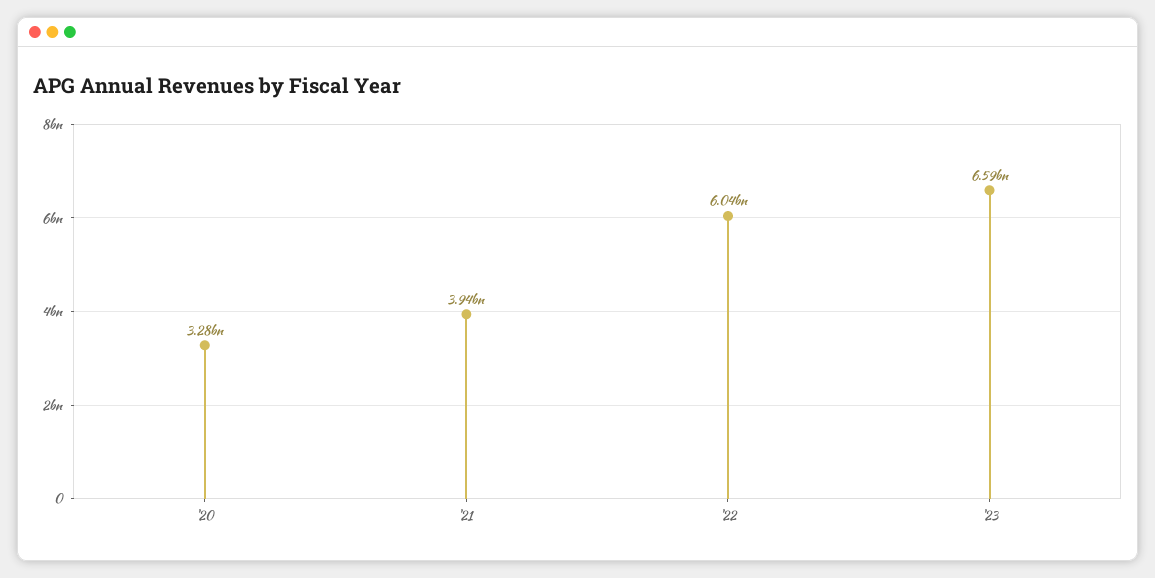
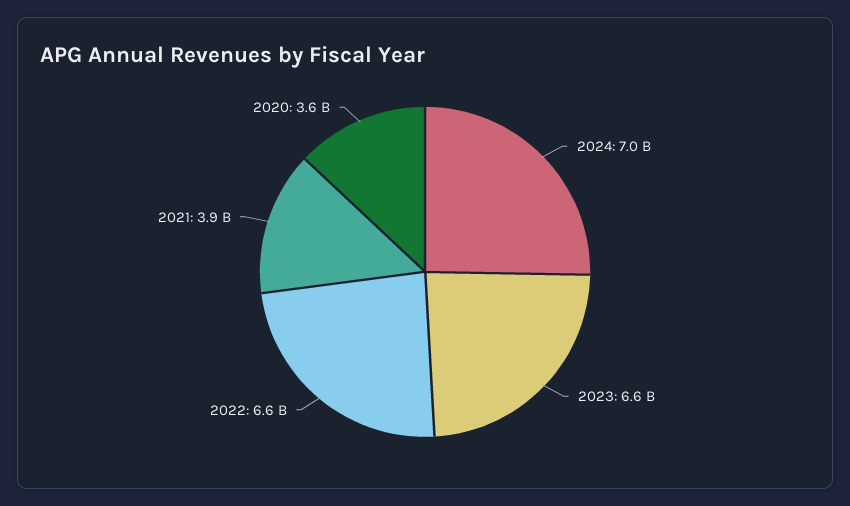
'20: 3280000000 -> 3600000000
'22: 6040000000 -> 6600000000
2024: none -> 7000000000

